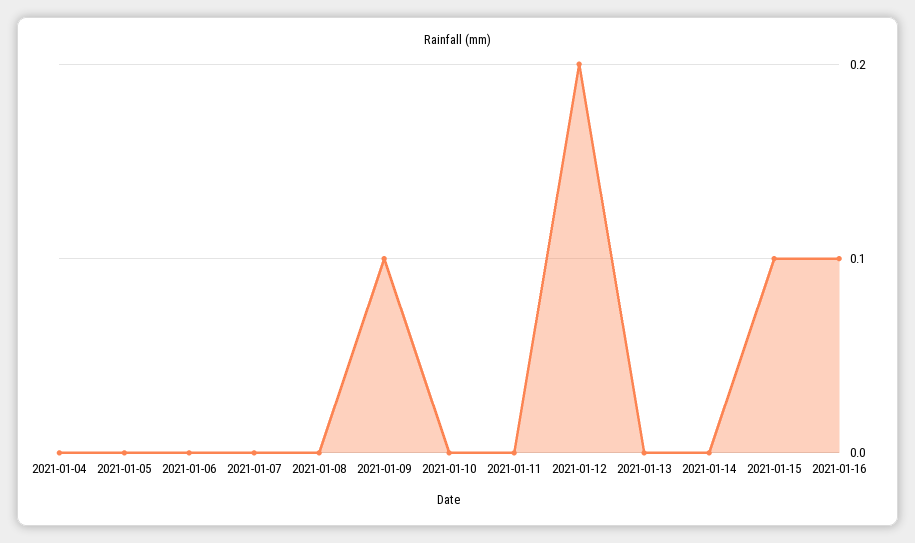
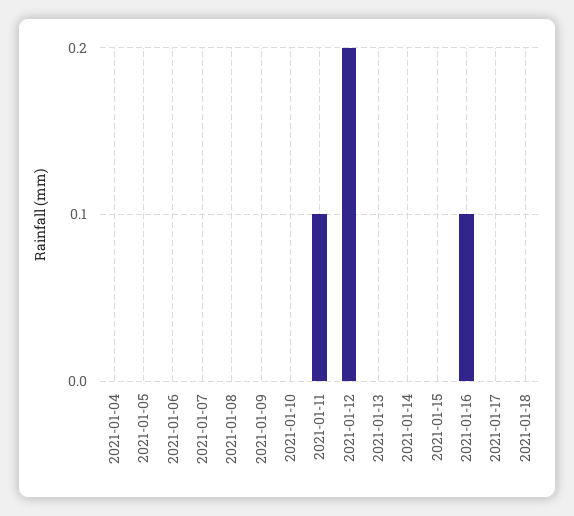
2021-01-09: 0.1 -> 0
2021-01-11: 0 -> 0.1
2021-01-15: 0.1 -> 0
2021-01-17: none -> 0
2021-01-18: none -> 0

